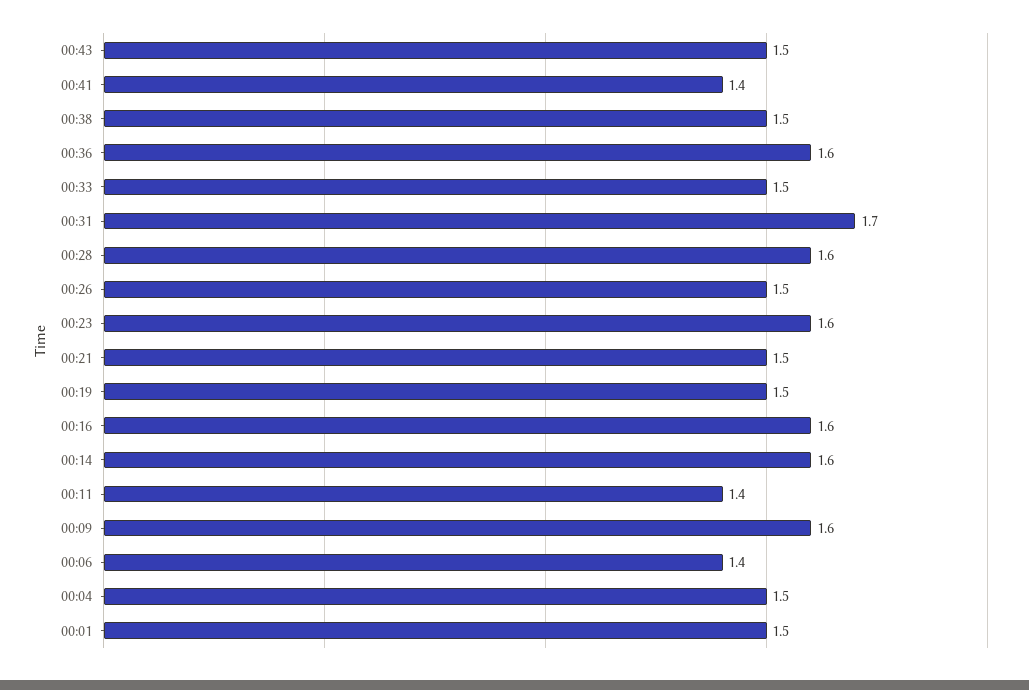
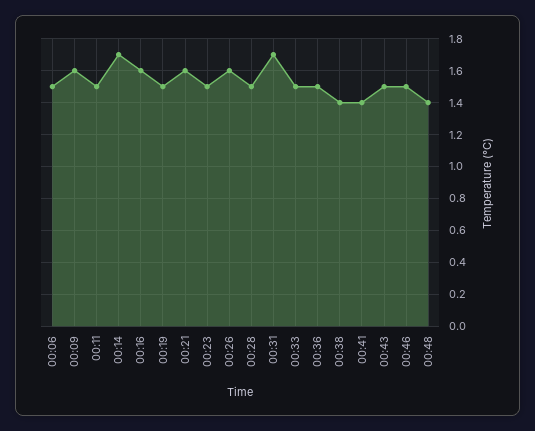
00:38: 1.5 -> 1.4
00:36: 1.6 -> 1.5
00:28: 1.6 -> 1.5
00:26: 1.5 -> 1.6
00:23: 1.6 -> 1.5
00:21: 1.5 -> 1.6
00:14: 1.6 -> 1.7
00:11: 1.4 -> 1.5
00:06: 1.4 -> 1.5
00:04: 1.5 -> none
00:01: 1.5 -> none
00:46: none -> 1.5
00:48: none -> 1.4

